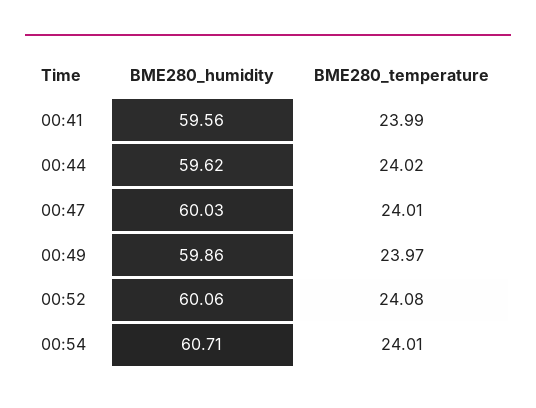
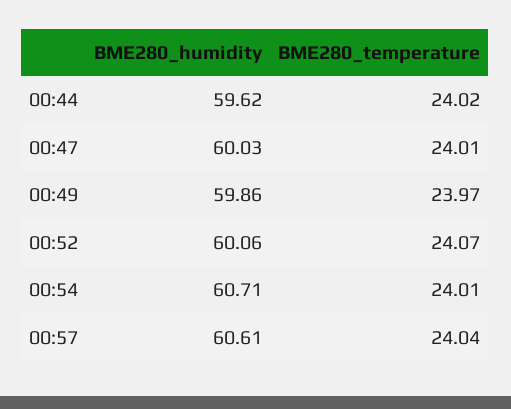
BME280_humidity, 00:41: 59.56 -> none
BME280_temperature, 00:41: 23.99 -> none
BME280_temperature, 00:52: 24.08 -> 24.07
BME280_humidity, 00:57: none -> 60.61
BME280_temperature, 00:57: none -> 24.04

